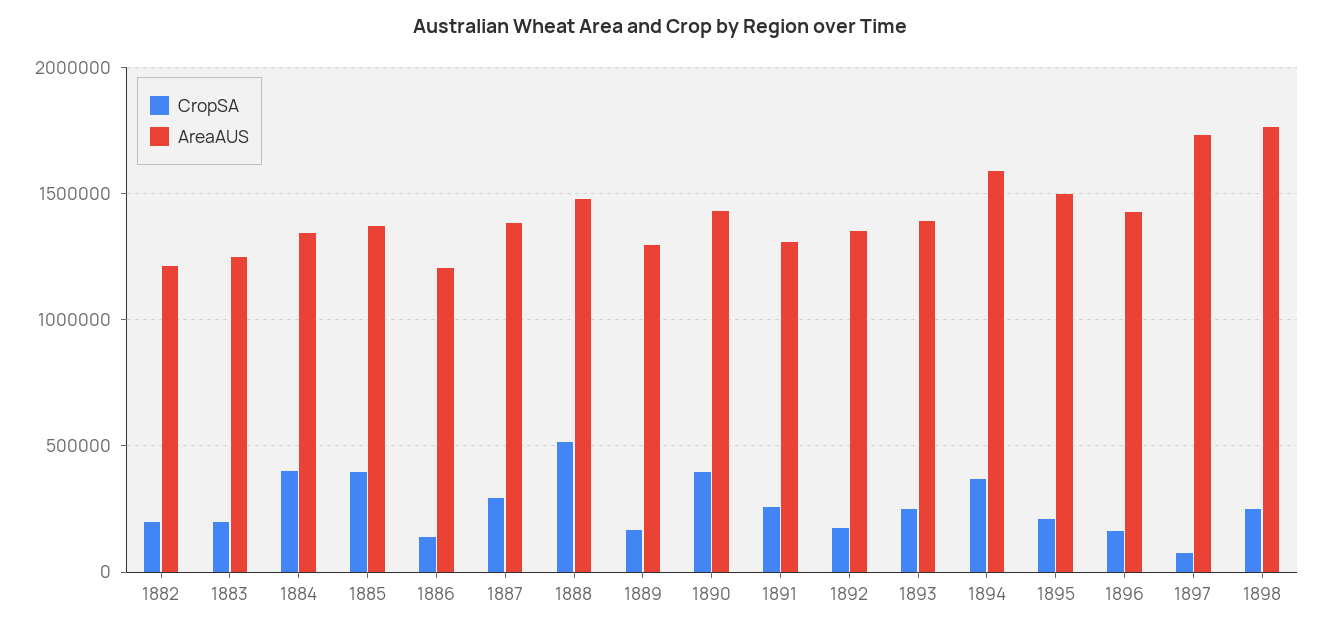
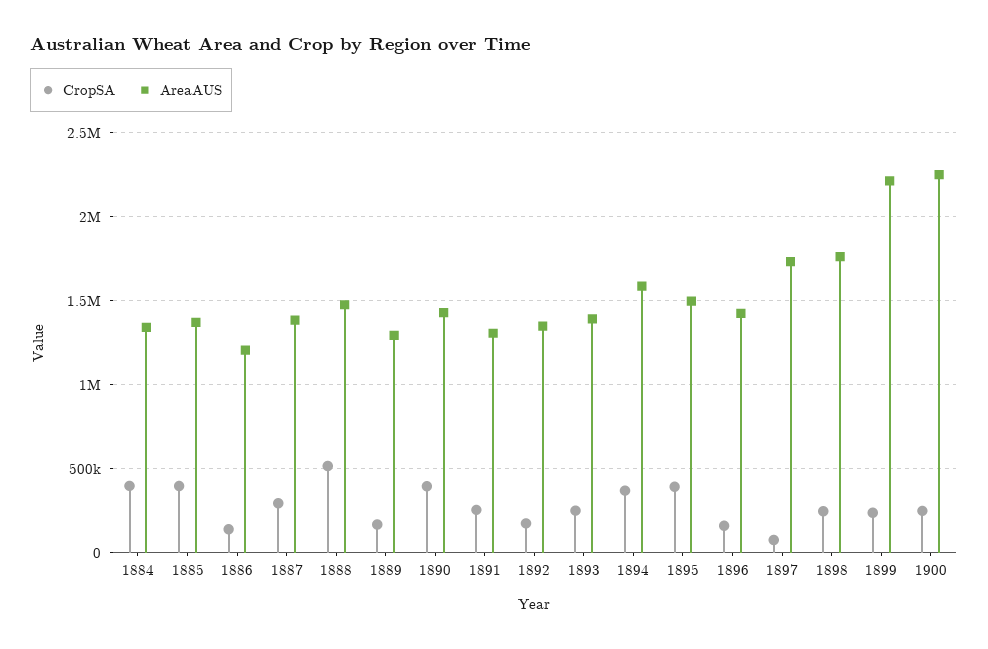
CropSA, 1882: 200000 -> none
AreaAUS, 1882: 1200000 -> none
CropSA, 1883: 200000 -> none
AreaAUS, 1883: 1250000 -> none
CropSA, 1895: 200000 -> 400000
CropSA, 1899: none -> 250000
AreaAUS, 1899: none -> 2200000
CropSA, 1900: none -> 250000
AreaAUS, 1900: none -> 2250000

